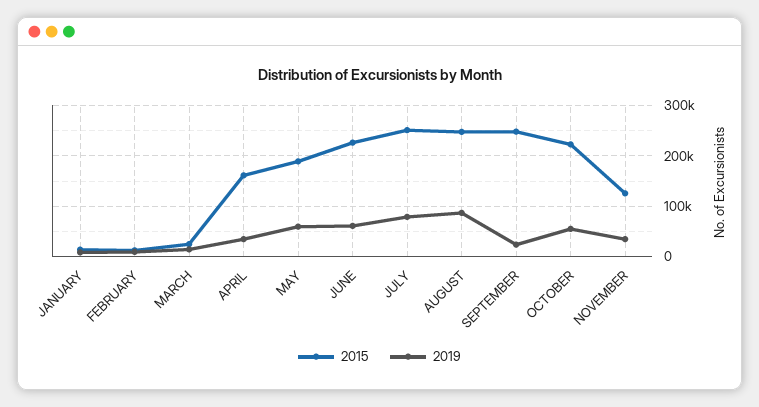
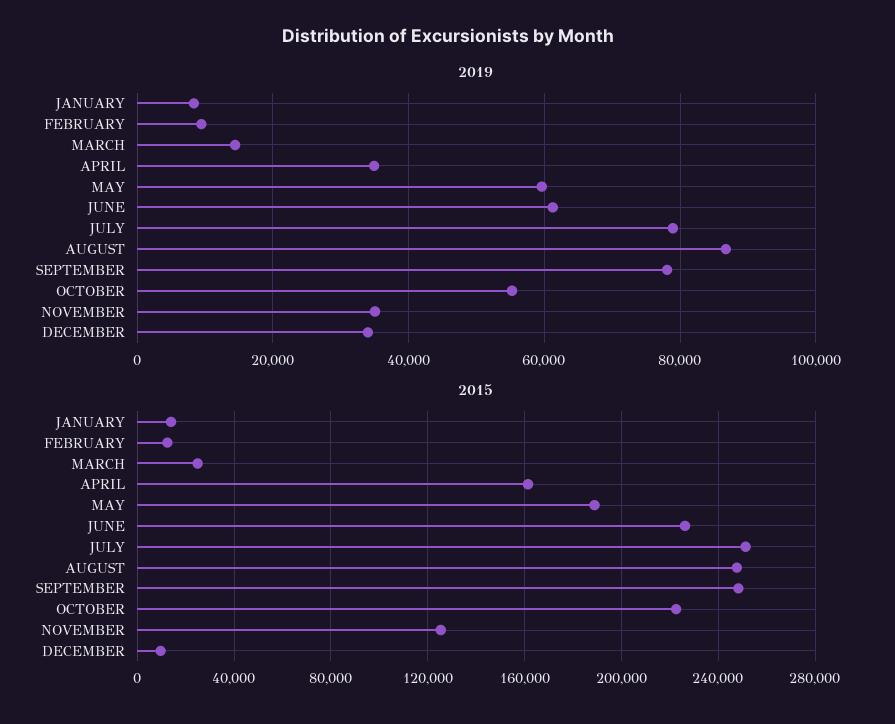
2019, SEPTEMBER: 20000 -> 78000
2019, DECEMBER: none -> 34000
2015, DECEMBER: none -> 10000

